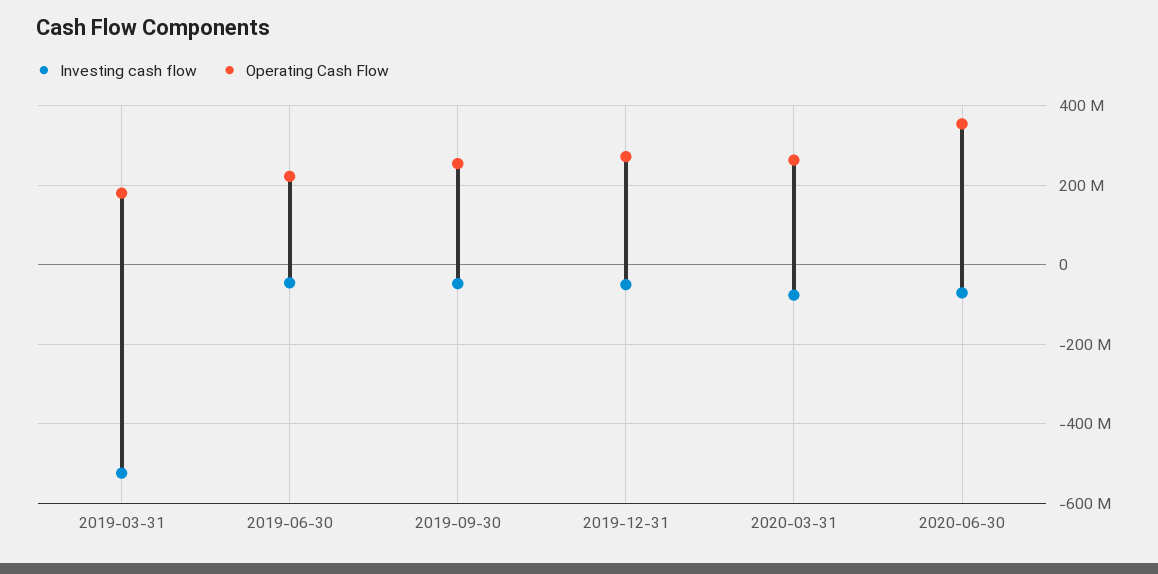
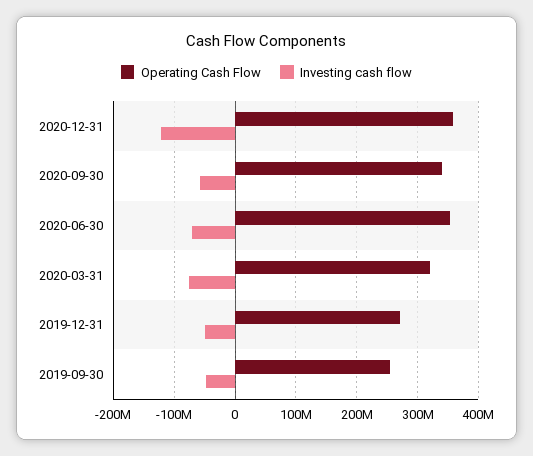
Investing cash flow, 2019-03-31: -520000000 -> none
Operating Cash Flow, 2019-03-31: 180000000 -> none
Investing cash flow, 2019-06-30: -40000000 -> none
Operating Cash Flow, 2019-06-30: 220000000 -> none
Operating Cash Flow, 2020-03-31: 260000000 -> 320000000
Operating Cash Flow, 2020-12-31: none -> 360000000
Investing cash flow, 2020-12-31: none -> -120000000
Operating Cash Flow, 2020-09-30: none -> 340000000
Investing cash flow, 2020-09-30: none -> -60000000

